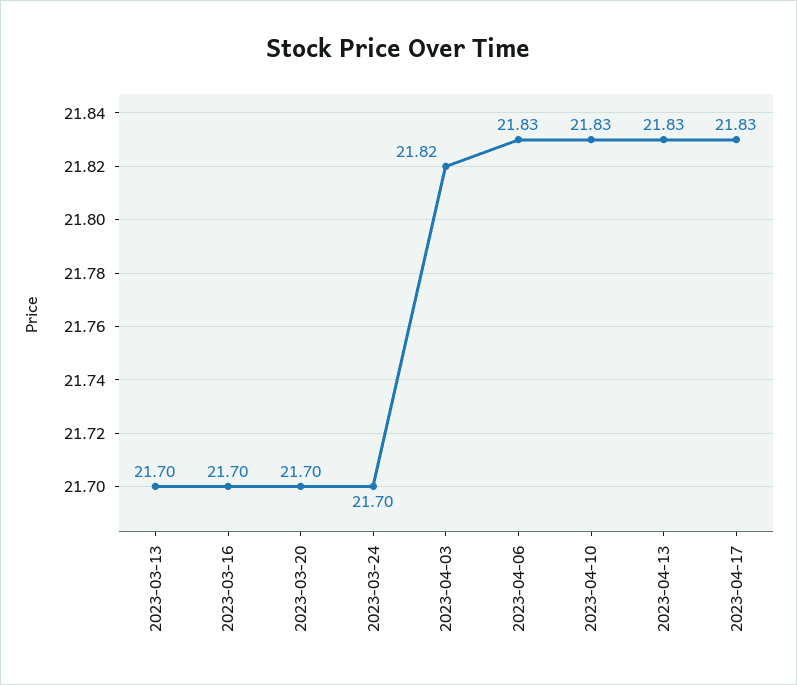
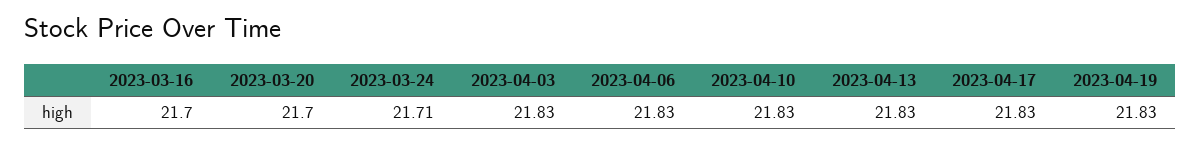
2023-03-13: 21.7 -> none
2023-03-24: 21.7 -> 21.71
2023-04-03: 21.82 -> 21.83
2023-04-19: none -> 21.83

